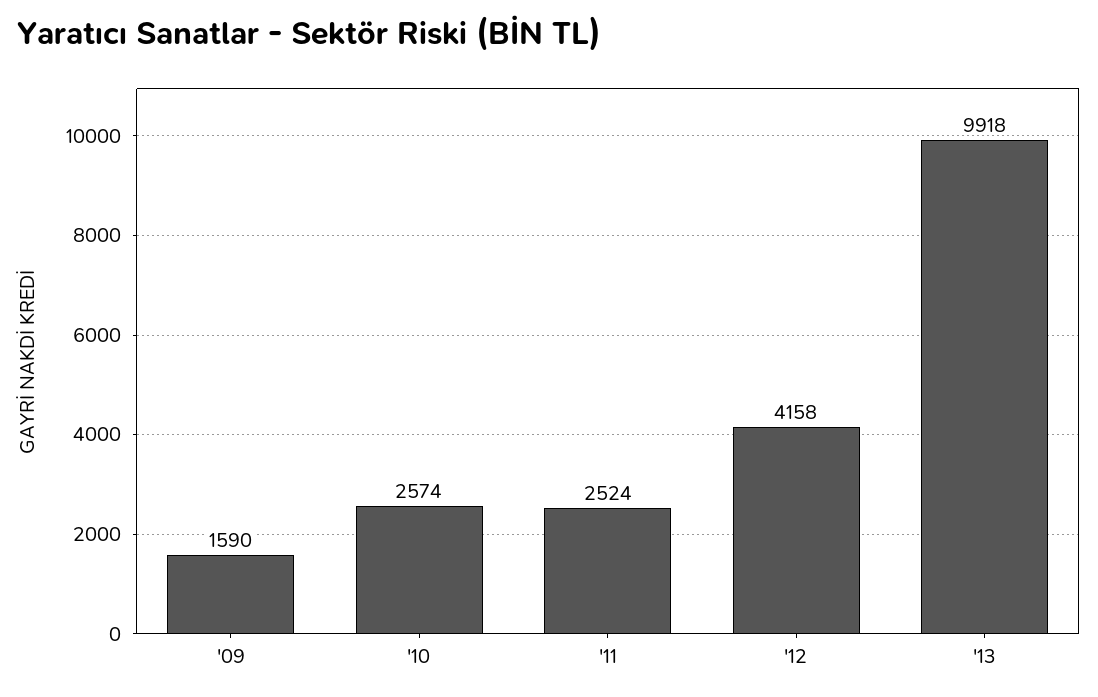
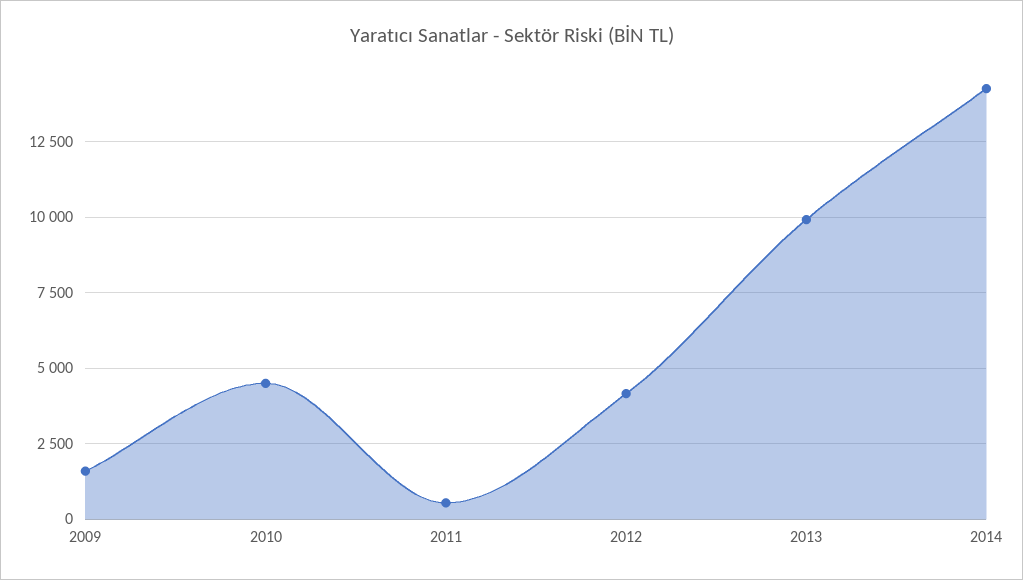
'10: 2574 -> 4500
'11: 2524 -> 500
2014: none -> 14250

